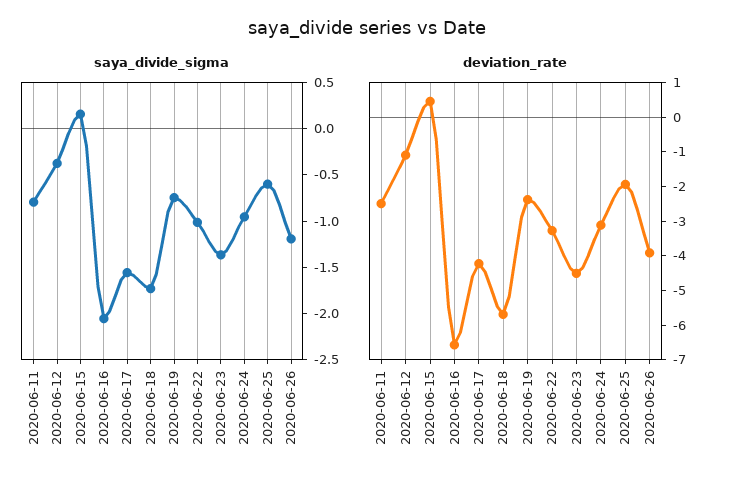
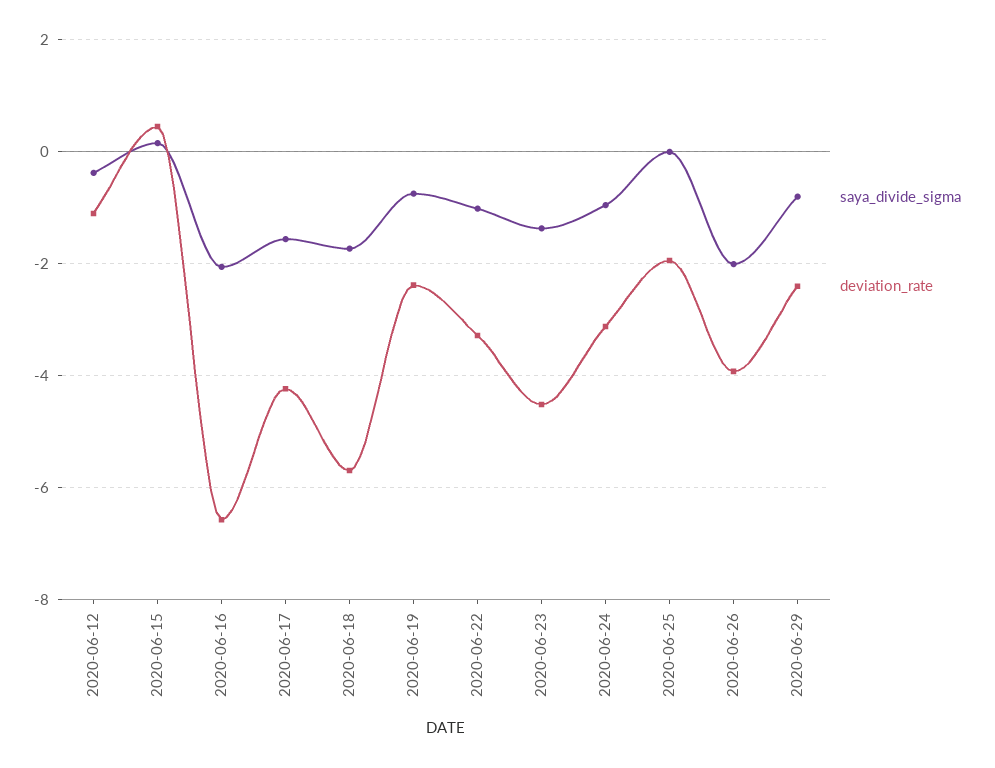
saya_divide_sigma, 2020-06-11: -0.8 -> none
saya_divide_sigma, 2020-06-25: -0.6 -> 0
saya_divide_sigma, 2020-06-26: -1.2 -> -2
deviation_rate, 2020-06-11: -2.5 -> none
saya_divide_sigma, 2020-06-29: none -> -0.8
deviation_rate, 2020-06-29: none -> -2.4

